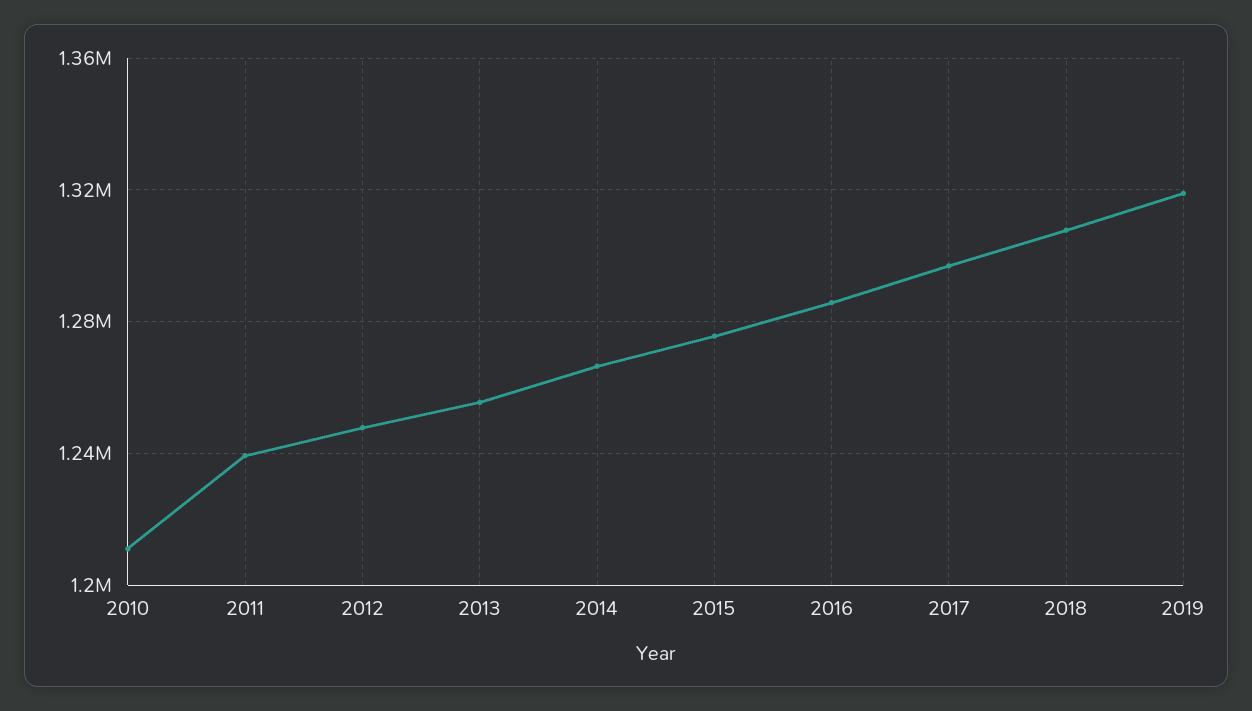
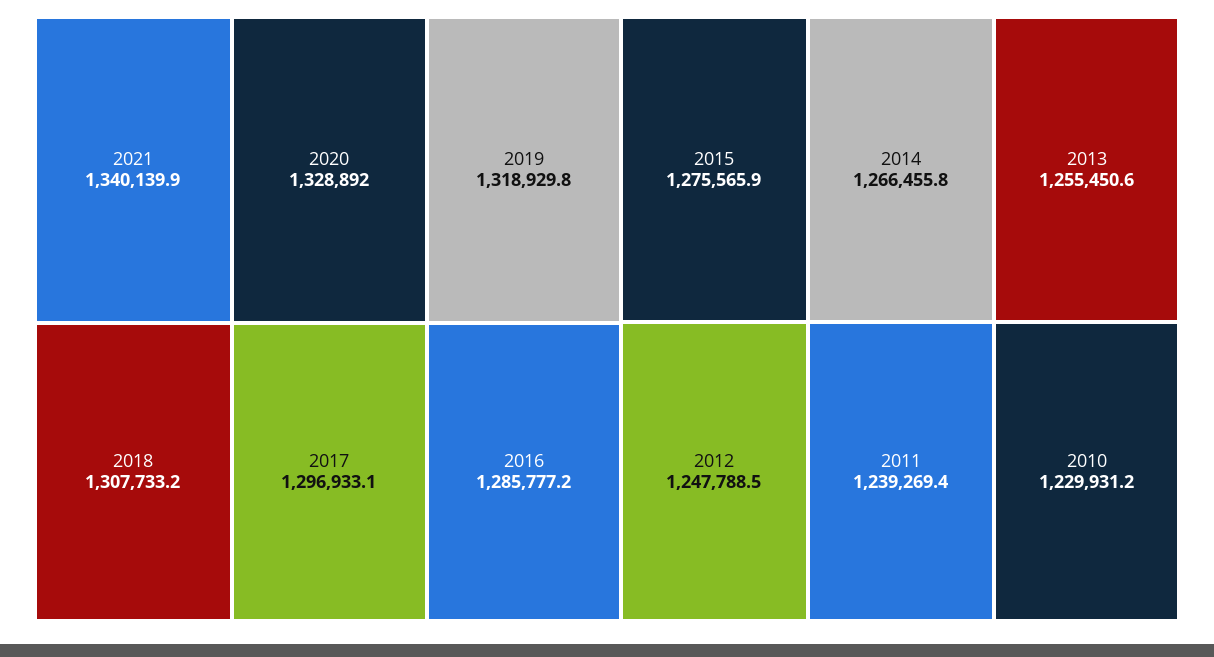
2010: 1210000 -> 1229931.2
2021: none -> 1340139.9
2020: none -> 1328892

